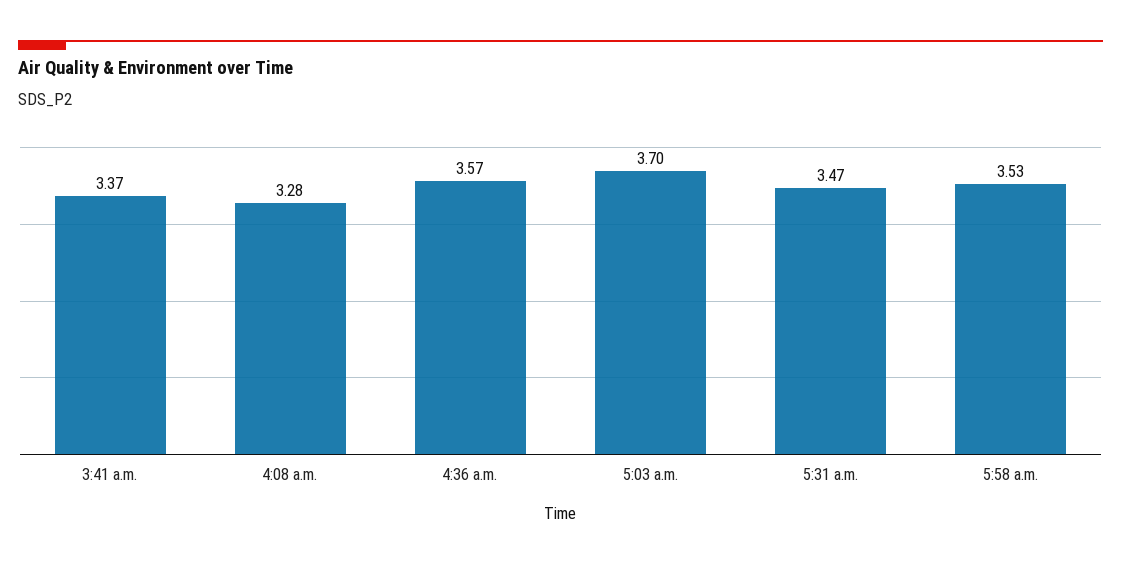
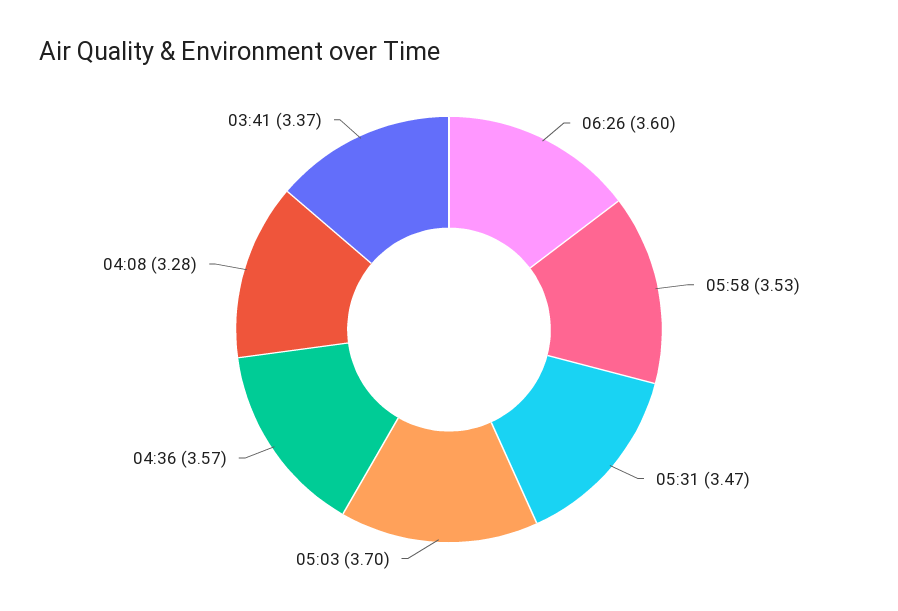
06:26: none -> 3.6

